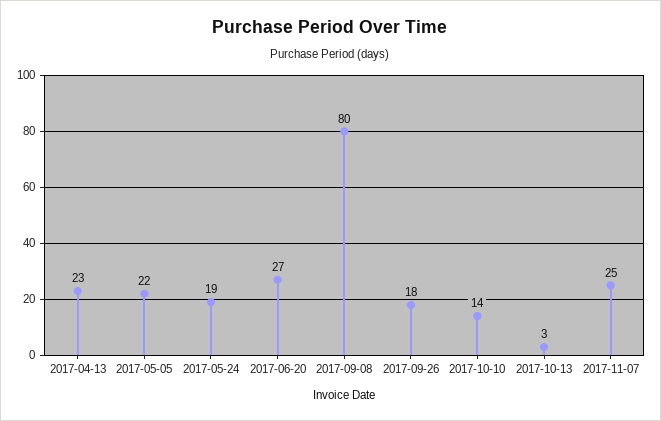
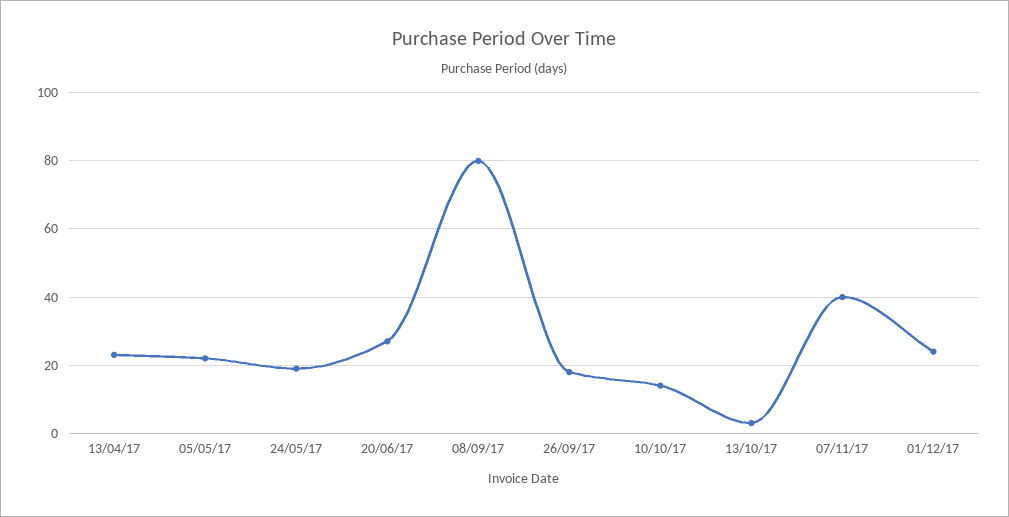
2017-11-07: 25 -> 40
01/12/17: none -> 25

